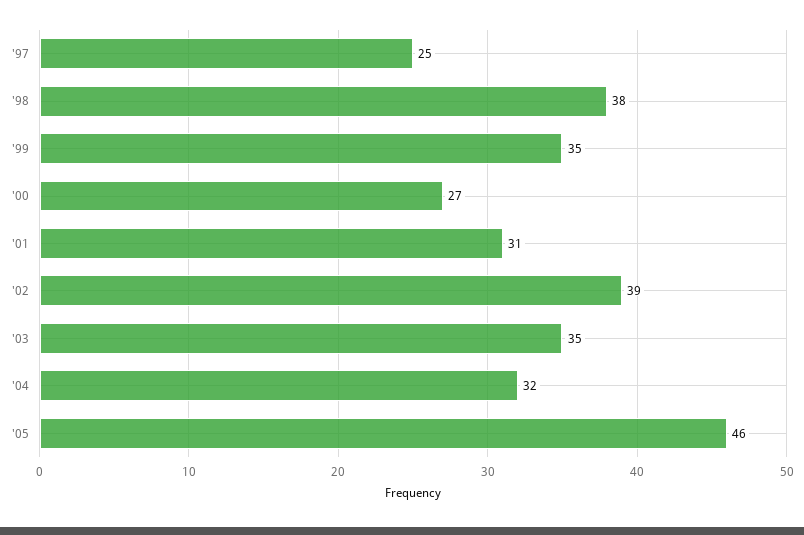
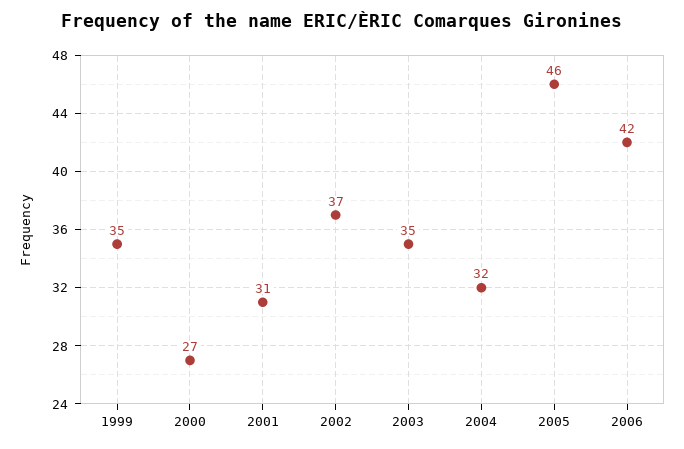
'97: 25 -> none
'98: 38 -> none
'02: 39 -> 37
2006: none -> 42

